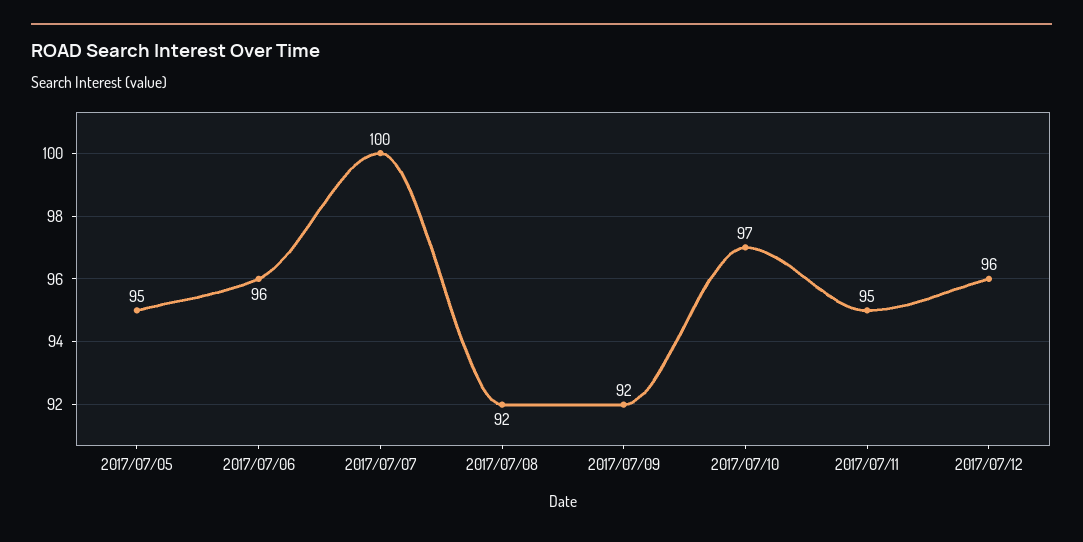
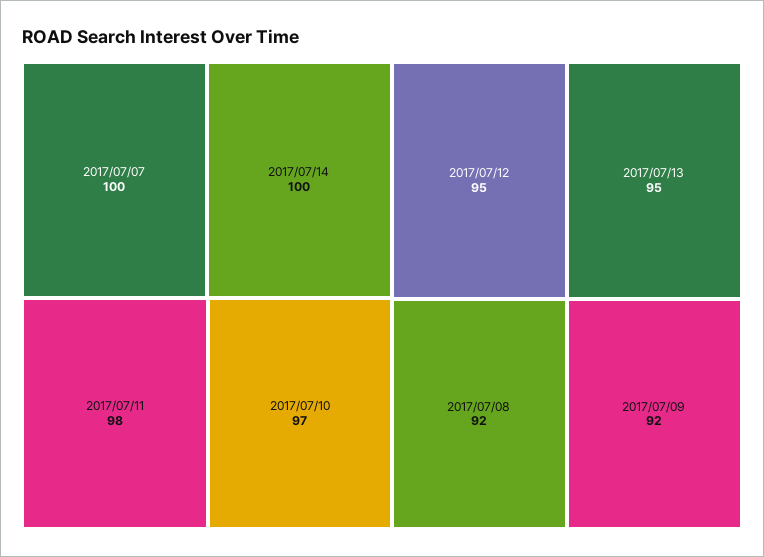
2017/07/05: 95 -> none
2017/07/06: 96 -> none
2017/07/11: 95 -> 98
2017/07/12: 96 -> 95
2017/07/14: none -> 100
2017/07/13: none -> 95

